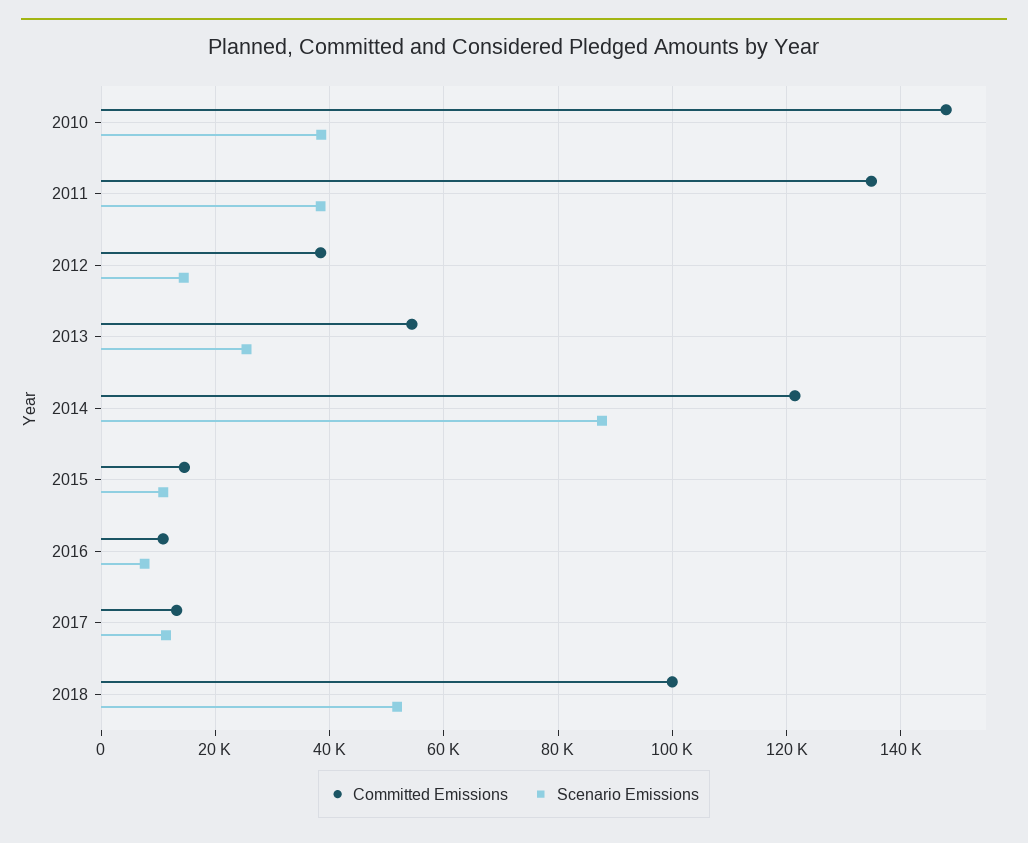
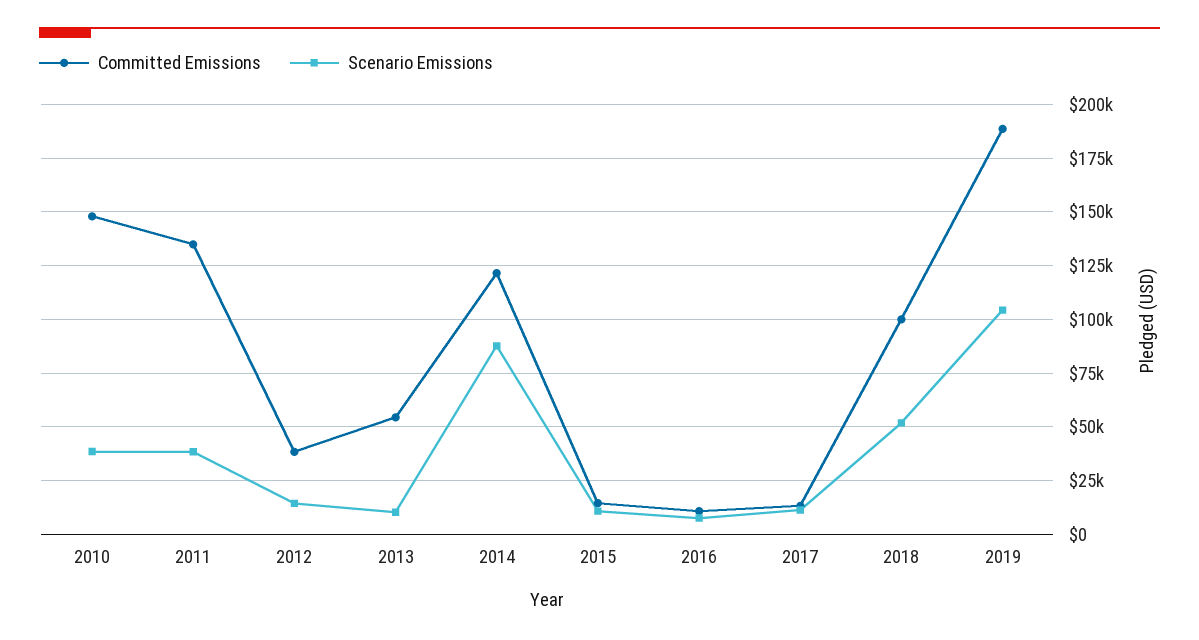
Scenario Emissions, 2013: 26000 -> 10000
Committed Emissions, 2019: none -> 190000
Scenario Emissions, 2019: none -> 105000

